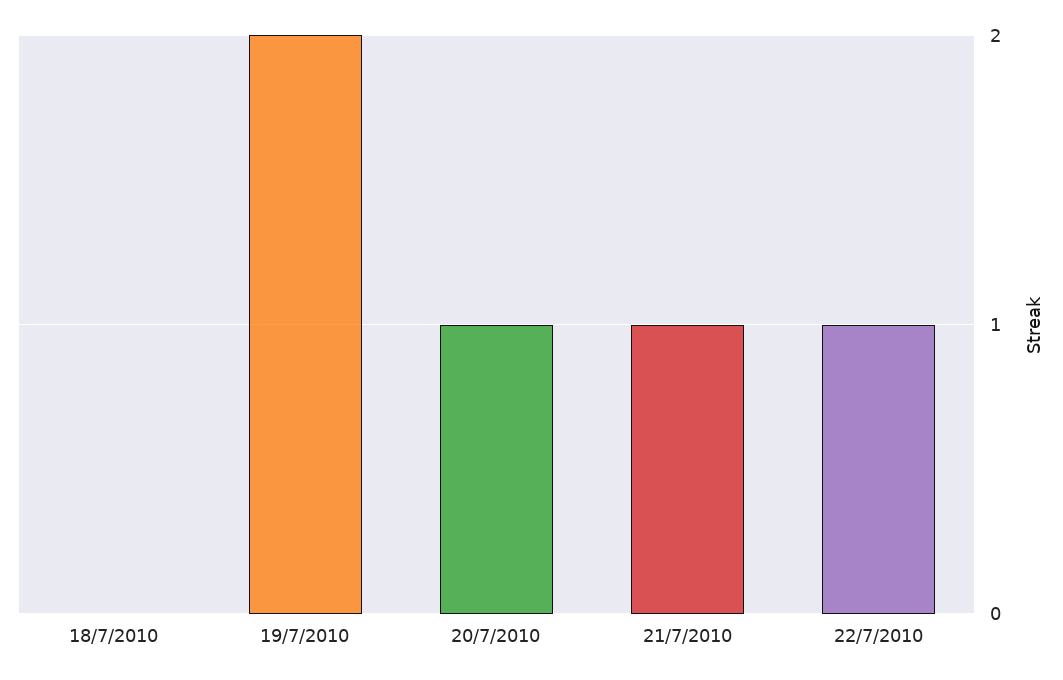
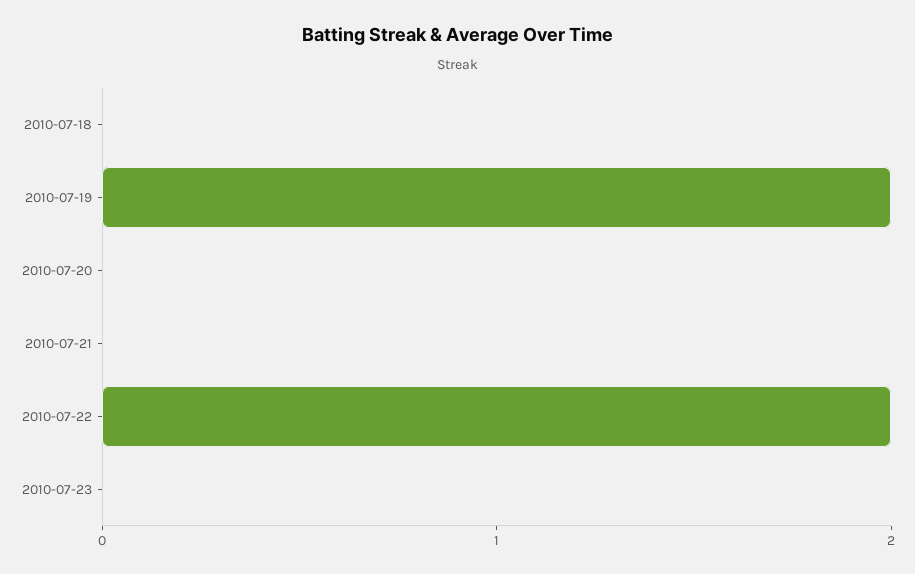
20/7/2010: 1 -> 0
21/7/2010: 1 -> 0
22/7/2010: 1 -> 2
2010-07-23: none -> 0

